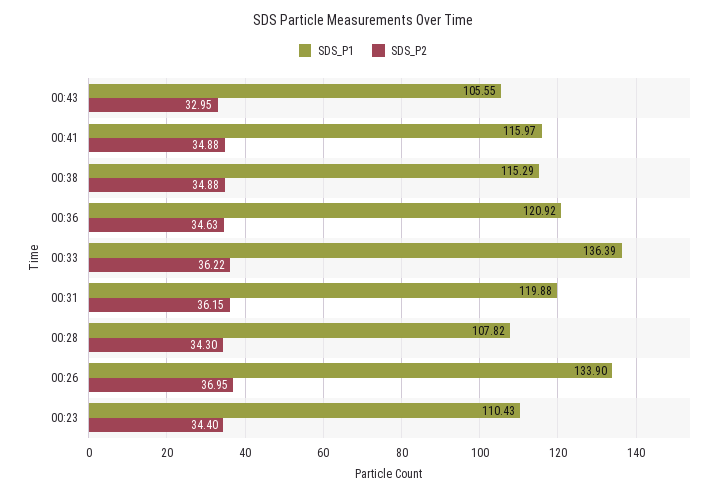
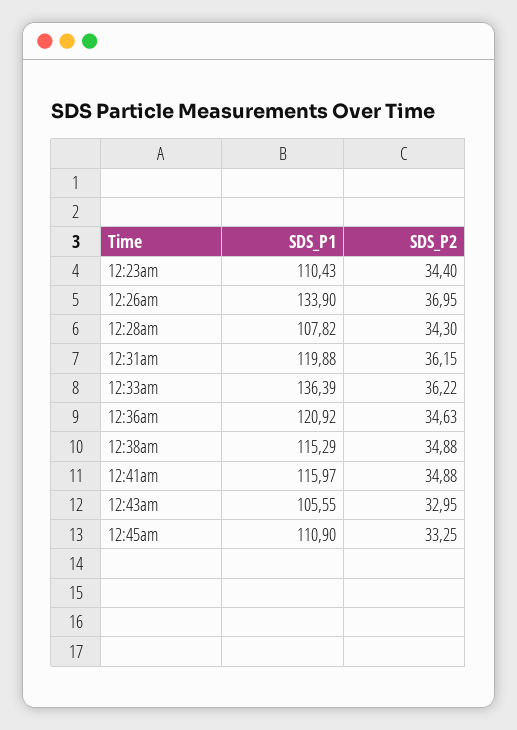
SDS_P1, 12:45am: none -> 110.9
SDS_P2, 12:45am: none -> 33.25

